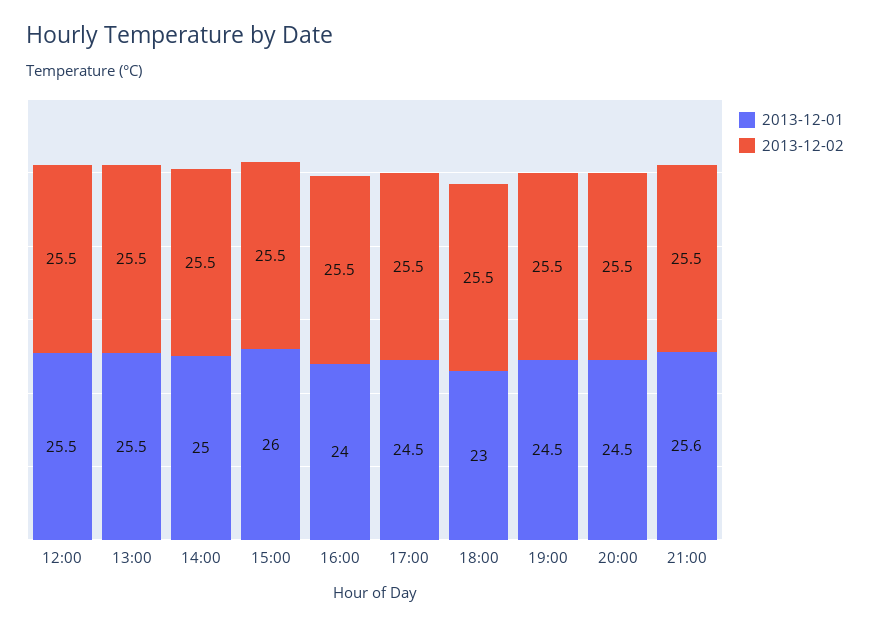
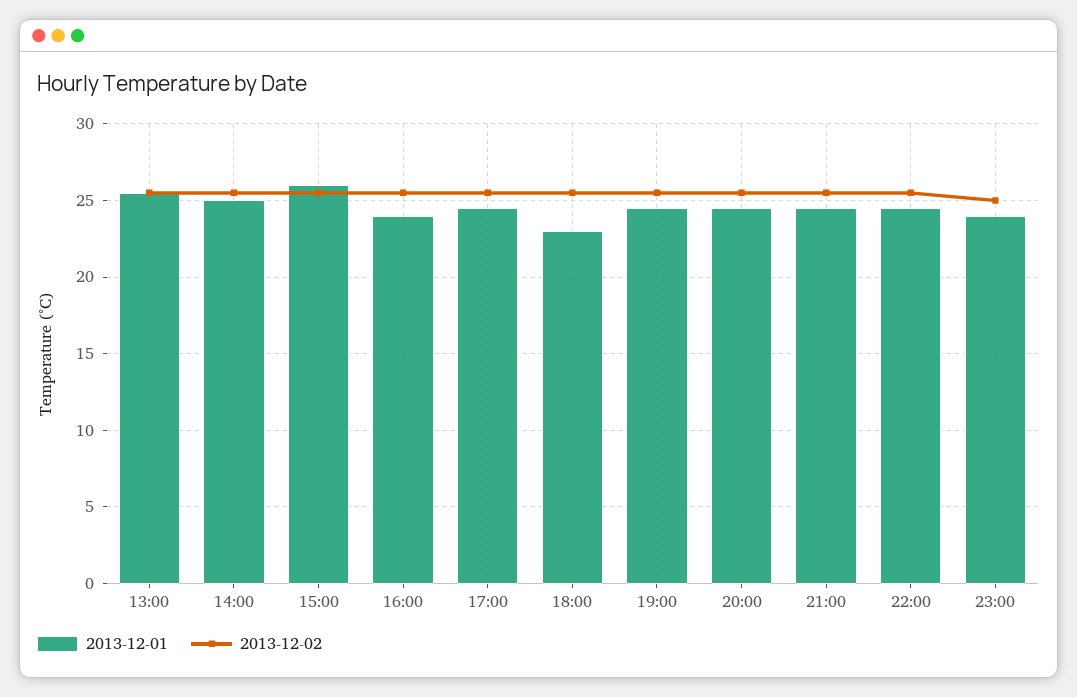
2013-12-01, 12:00: 25.5 -> none
2013-12-02, 12:00: 25.5 -> none
2013-12-01, 21:00: 25.6 -> 24.5
2013-12-01, 22:00: none -> 24.5
2013-12-02, 22:00: none -> 25.5
2013-12-01, 23:00: none -> 24
2013-12-02, 23:00: none -> 25

